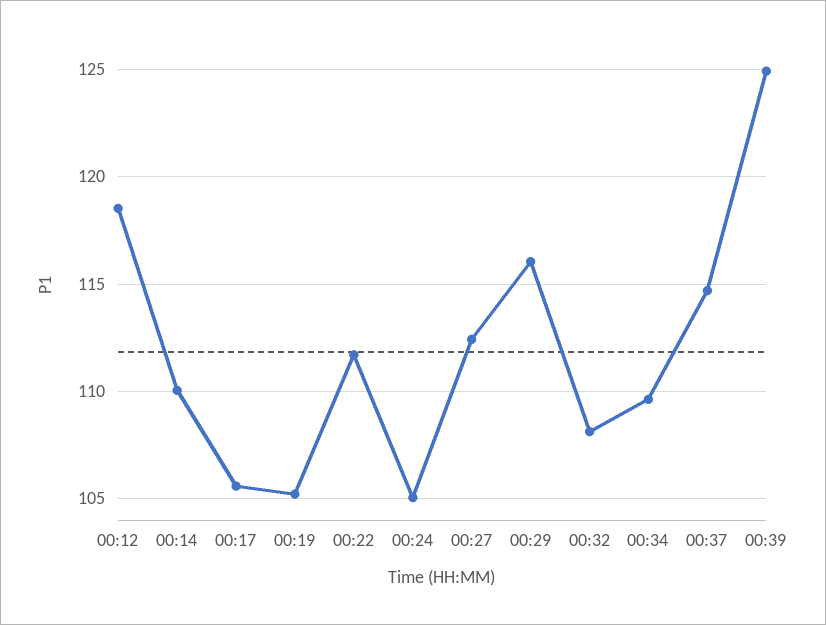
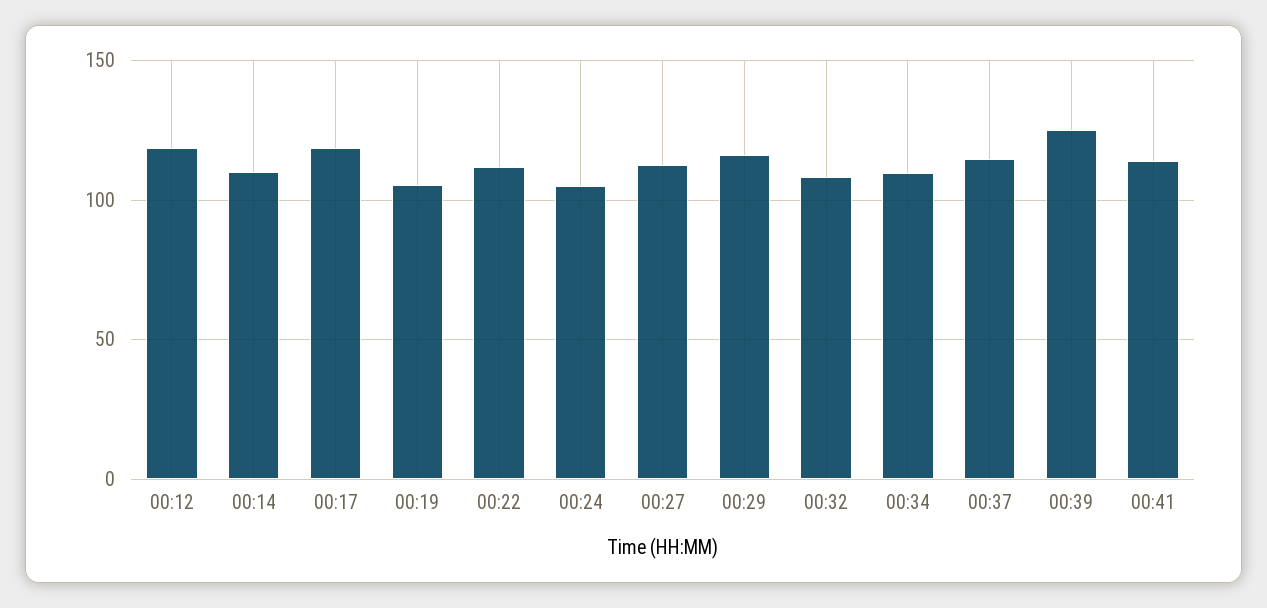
00:17: 105.5 -> 120
00:41: none -> 115

